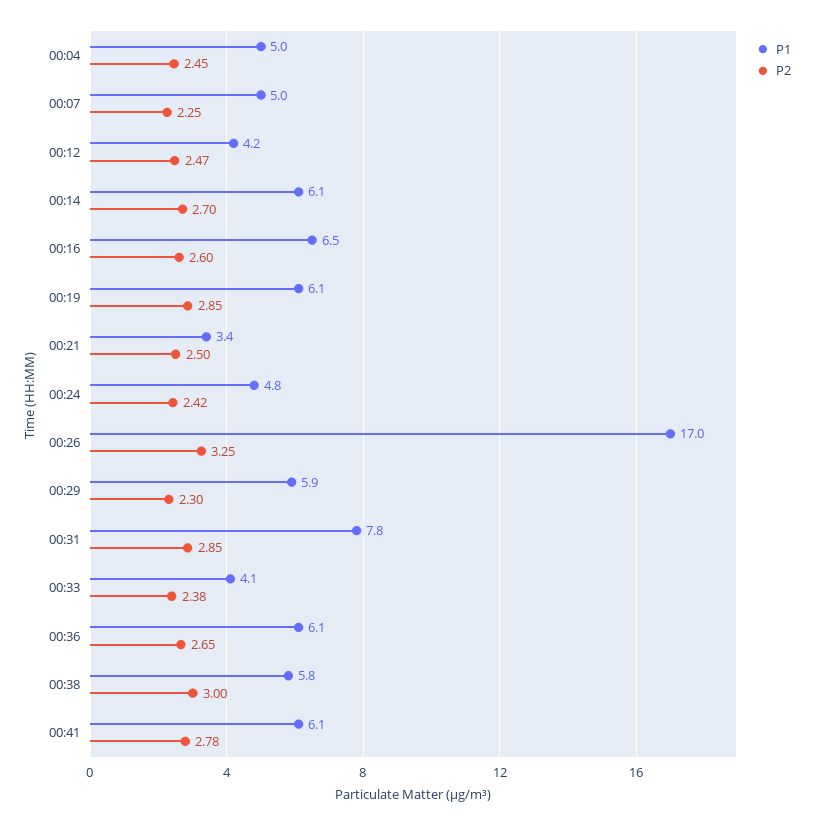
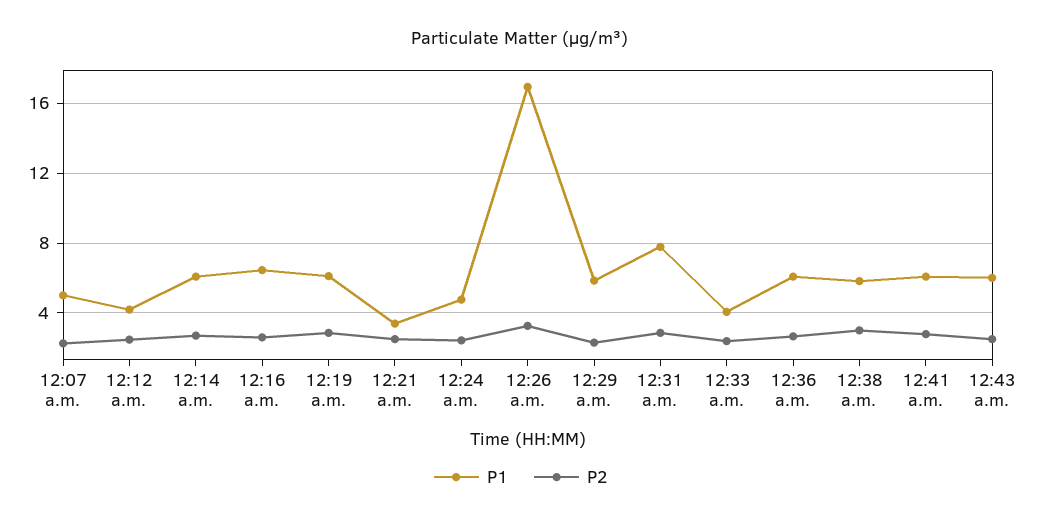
P1, 00:04: 5 -> none
P2, 00:04: 2.45 -> none
P1, 12:43 a.m.: none -> 6
P2, 12:43 a.m.: none -> 2.5

